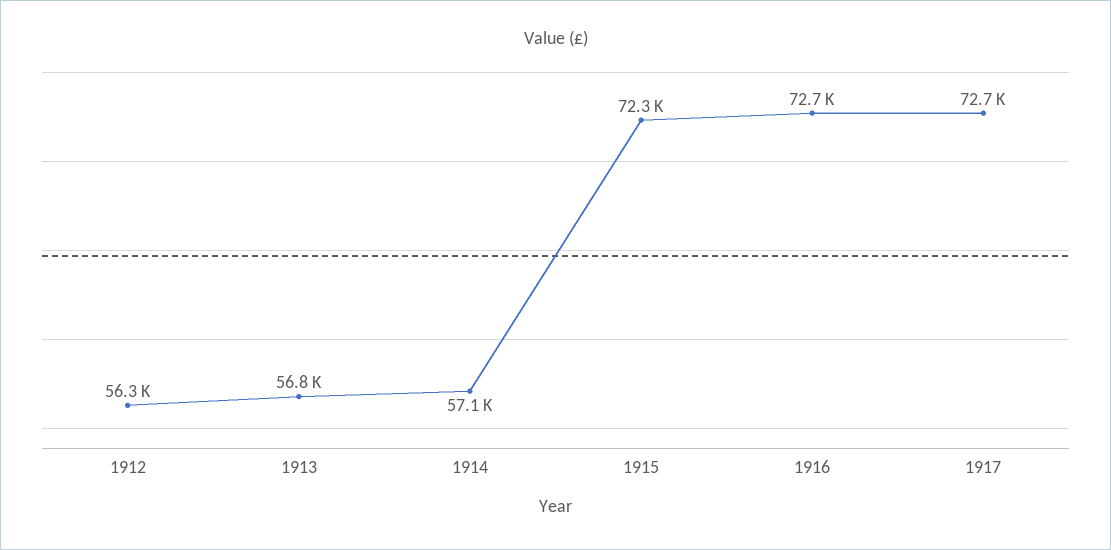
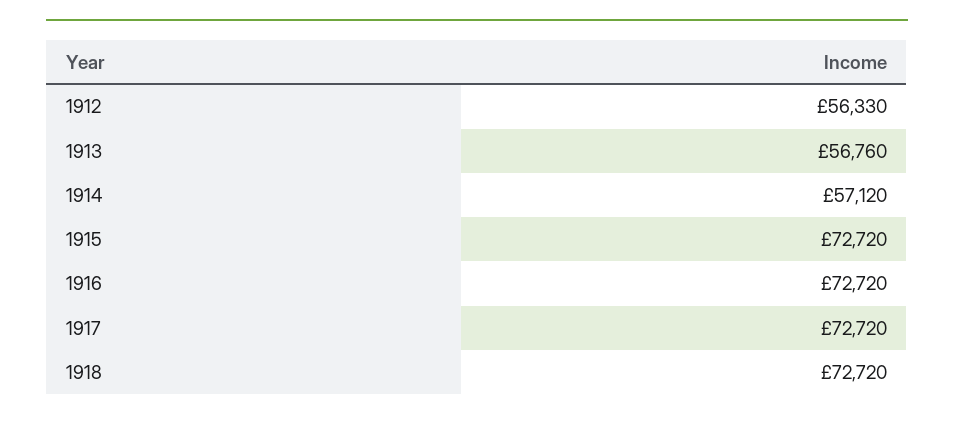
1915: 72300 -> 72720
1918: none -> 72720

